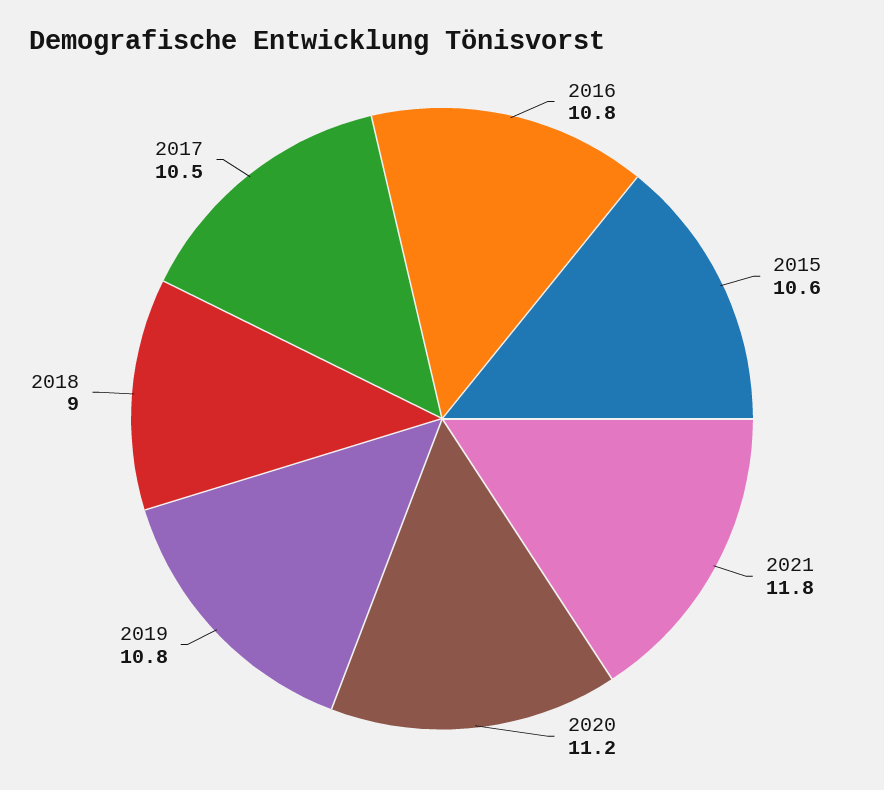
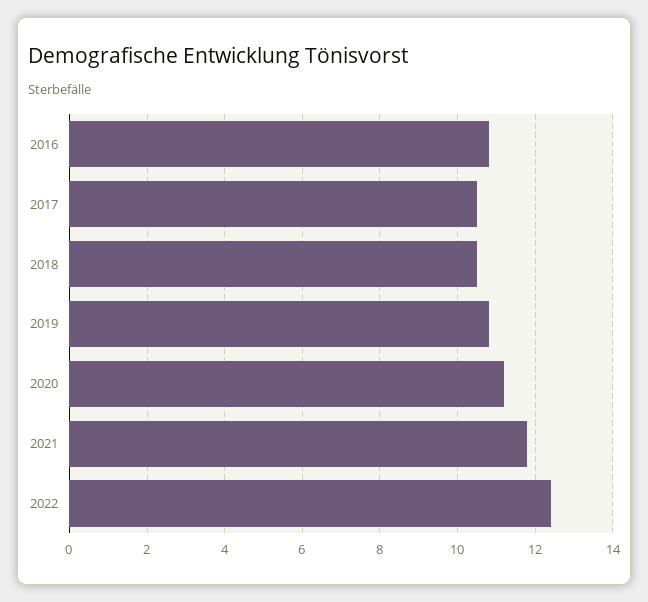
2015: 10.6 -> none
2018: 9 -> 10.5
2022: none -> 12.5

